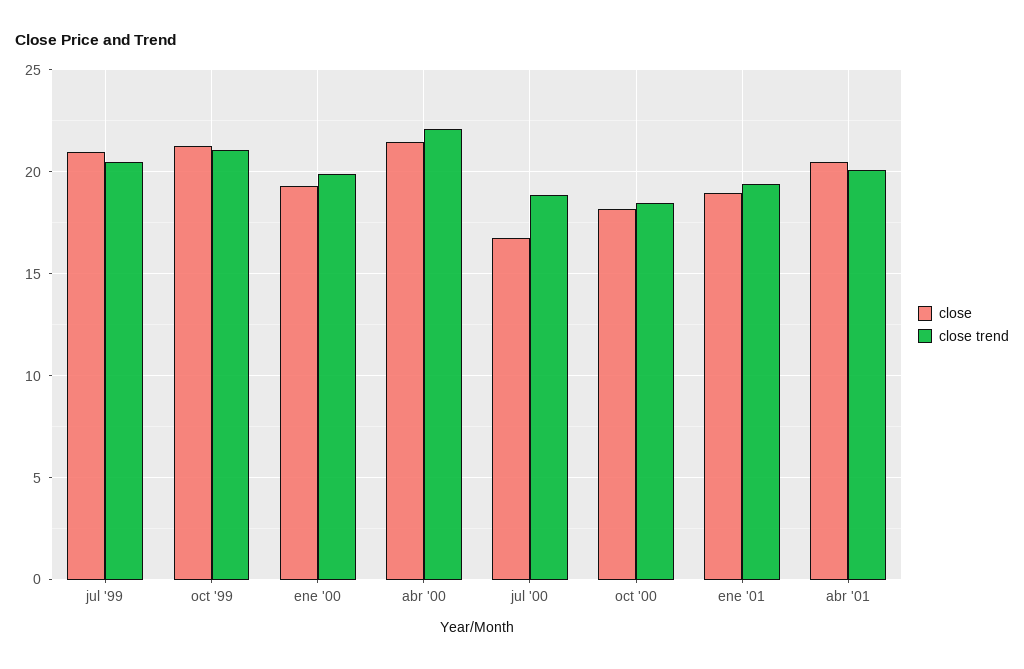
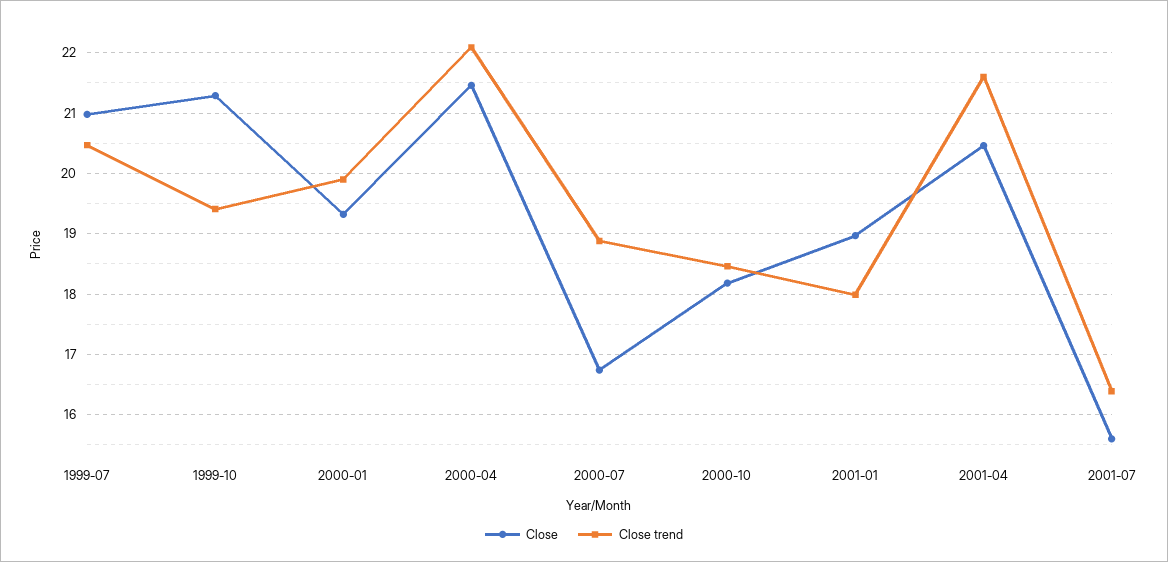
close trend, oct '99: 21 -> 19.4
close trend, ene '01: 19.5 -> 18
close trend, abr '01: 20 -> 21.6
close, 2001-07: none -> 15.6
close trend, 2001-07: none -> 16.4

